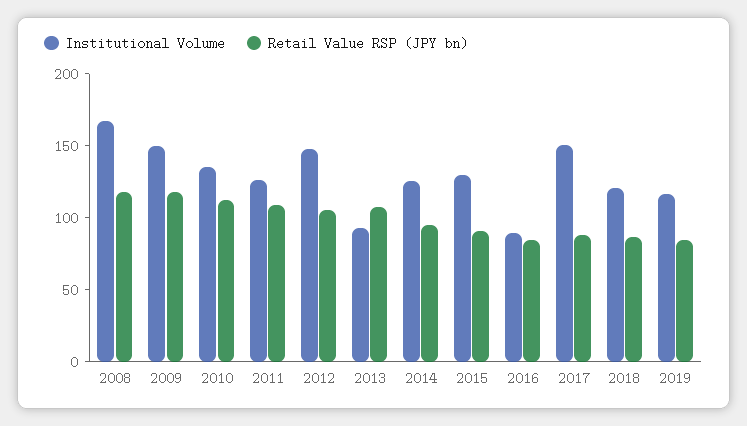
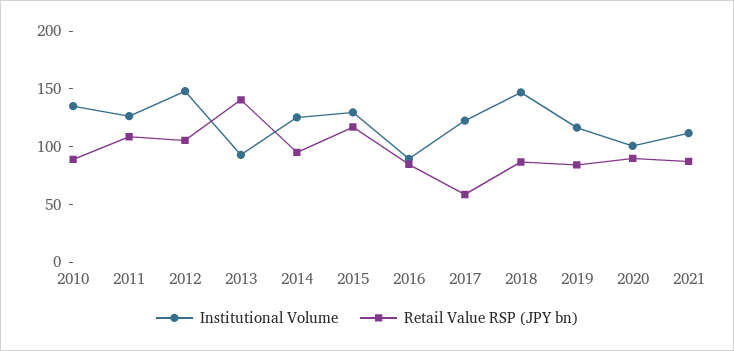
Institutional Volume, 2008: 170 -> none
Retail Value RSP (JPY bn), 2008: 120 -> none
Institutional Volume, 2009: 150 -> none
Retail Value RSP (JPY bn), 2009: 120 -> none
Retail Value RSP (JPY bn), 2010: 110 -> 90
Retail Value RSP (JPY bn), 2013: 110 -> 140
Retail Value RSP (JPY bn), 2015: 90 -> 120
Institutional Volume, 2017: 150 -> 120
Retail Value RSP (JPY bn), 2017: 90 -> 60
Institutional Volume, 2018: 120 -> 150
Institutional Volume, 2020: none -> 100
Retail Value RSP (JPY bn), 2020: none -> 90
Institutional Volume, 2021: none -> 110
Retail Value RSP (JPY bn), 2021: none -> 90

